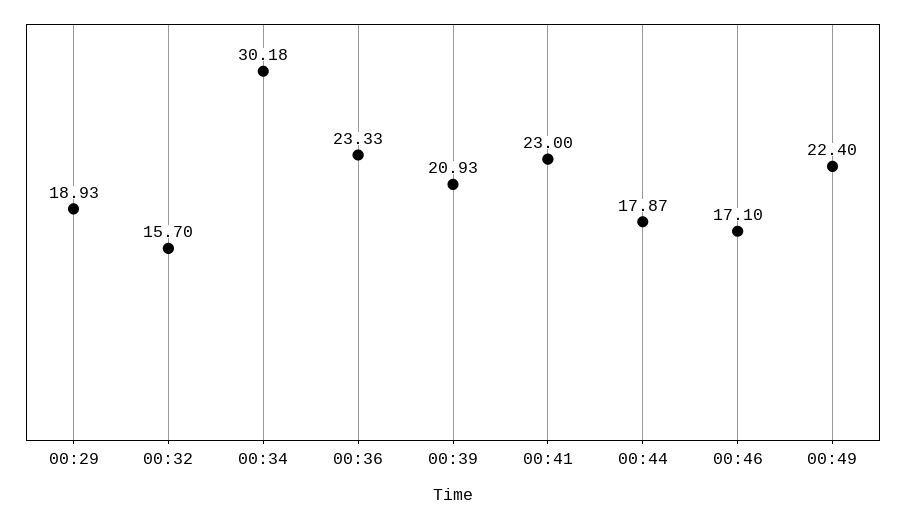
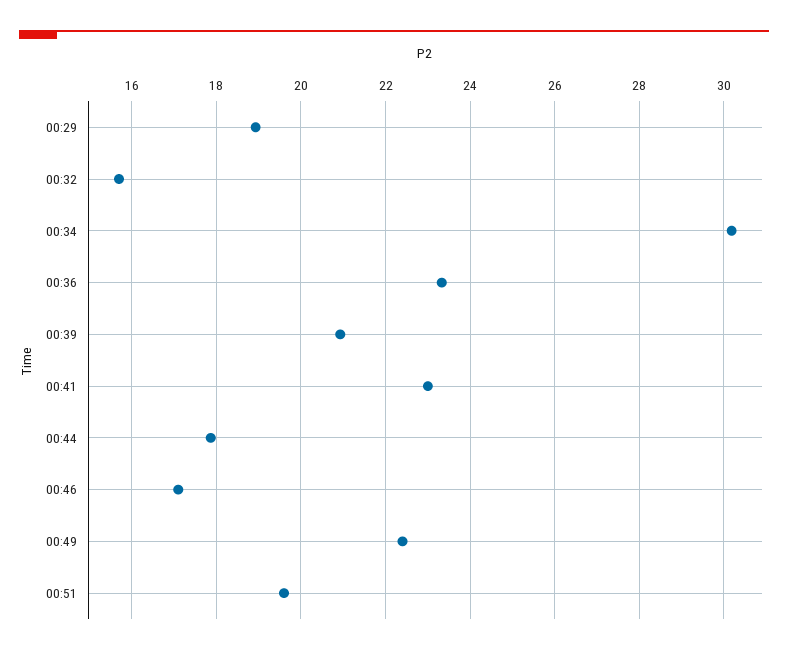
00:51: none -> 19.6

